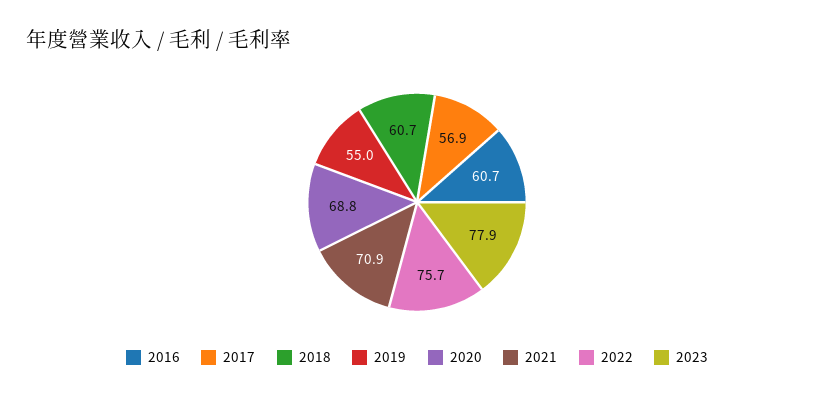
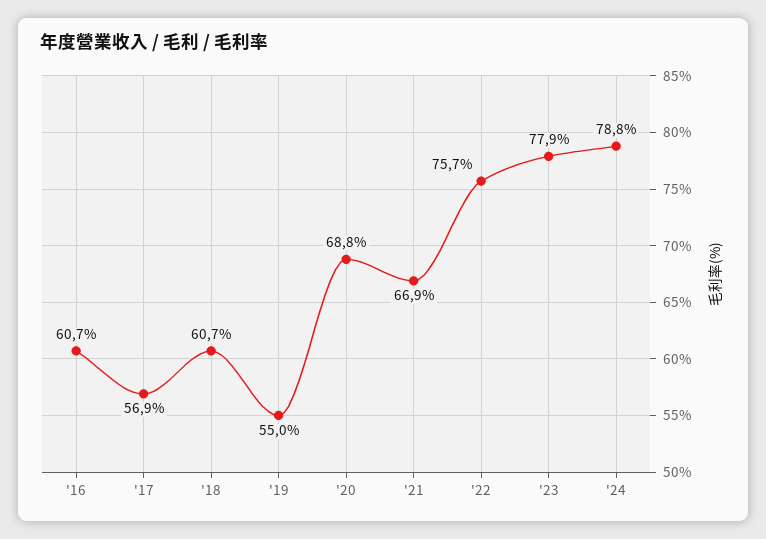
2021: 70.9 -> 66.9
'24: none -> 78.8

